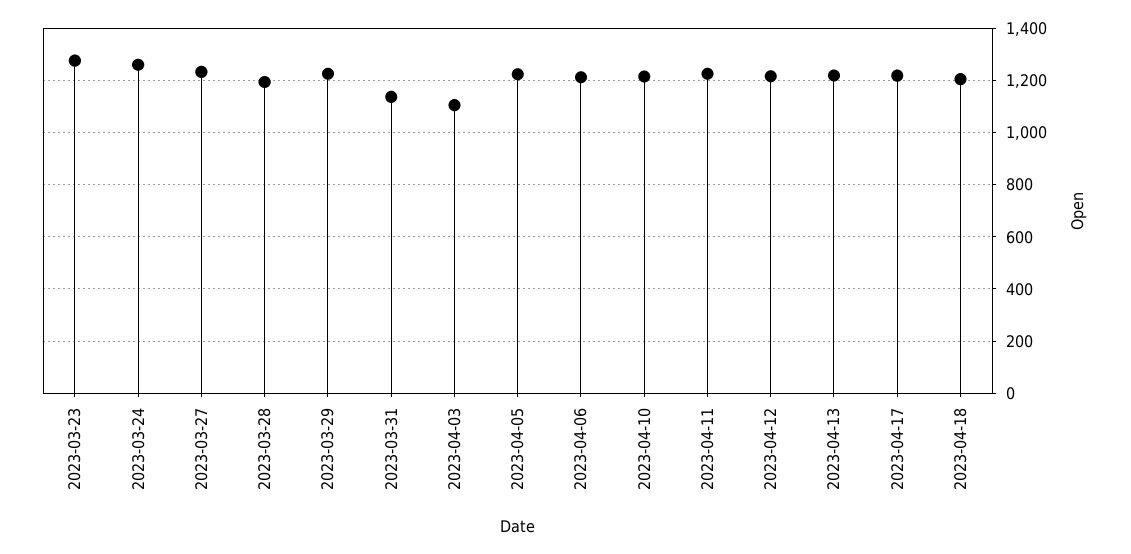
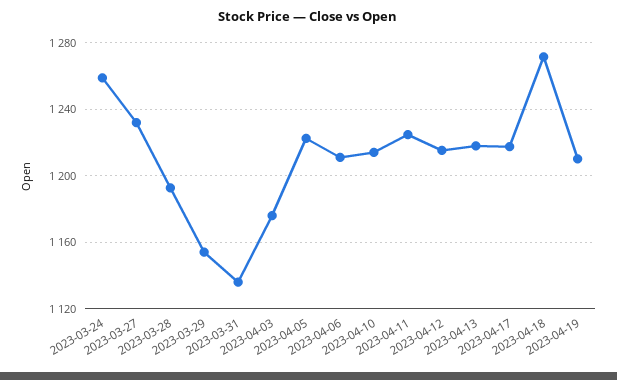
2023-03-23: 1275 -> none
2023-03-29: 1225 -> 1155
2023-04-03: 1100 -> 1175
2023-04-18: 1200 -> 1270
2023-04-19: none -> 1210

